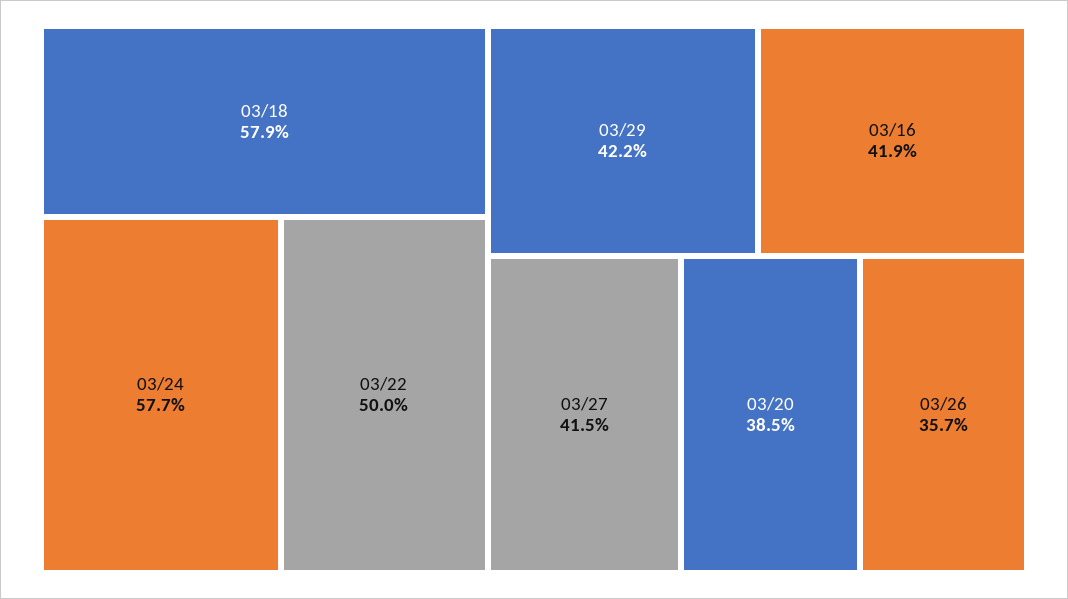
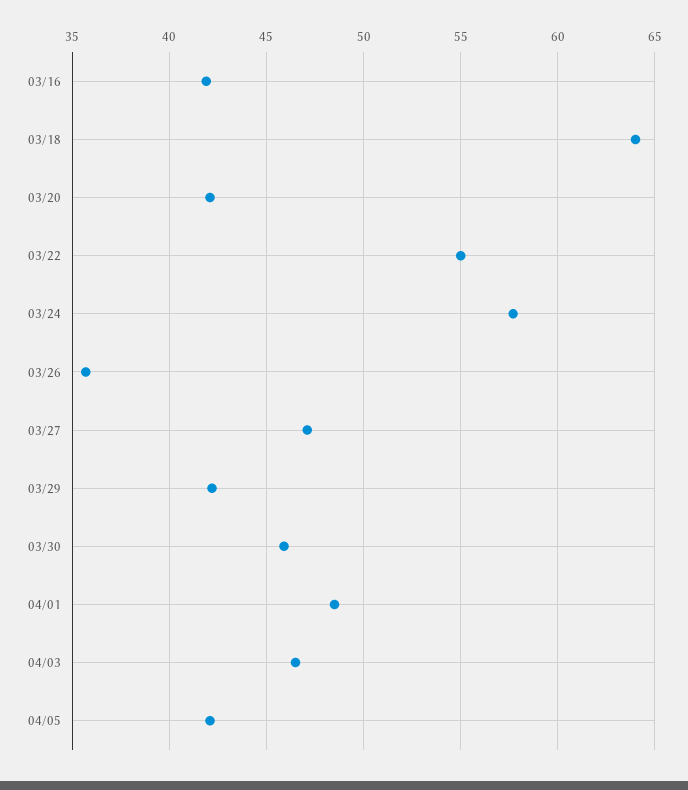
03/18: 57.9 -> 64
03/22: 50 -> 55
03/27: 41.5 -> 47
03/20: 38.5 -> 42
03/30: none -> 46
04/01: none -> 48.5
04/03: none -> 46.5
04/05: none -> 42

